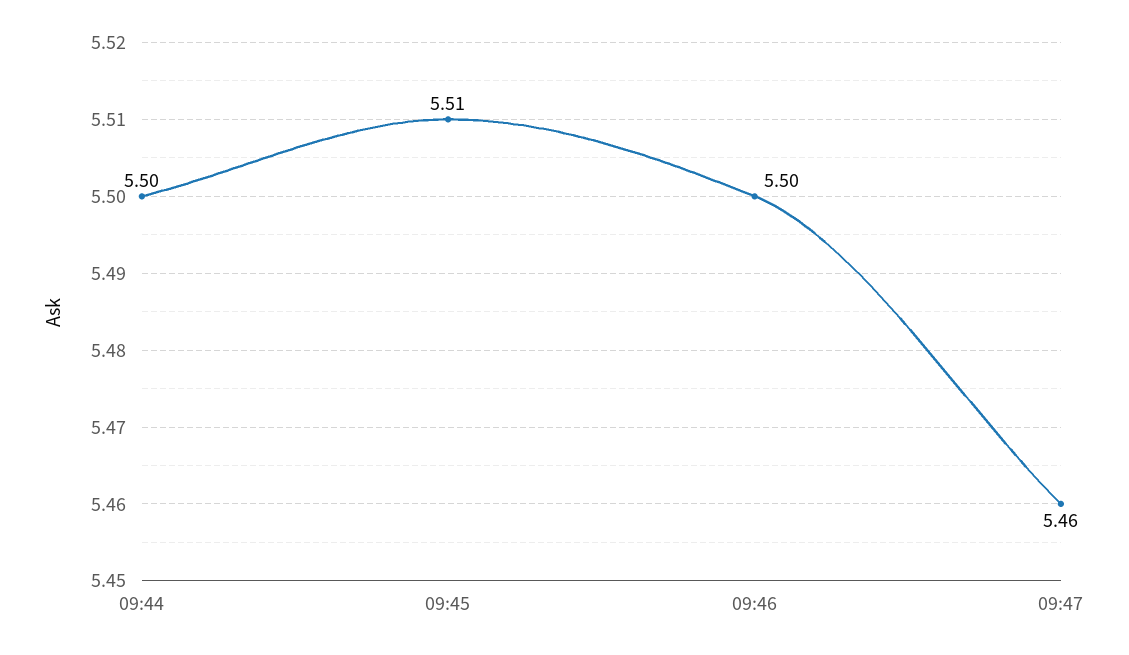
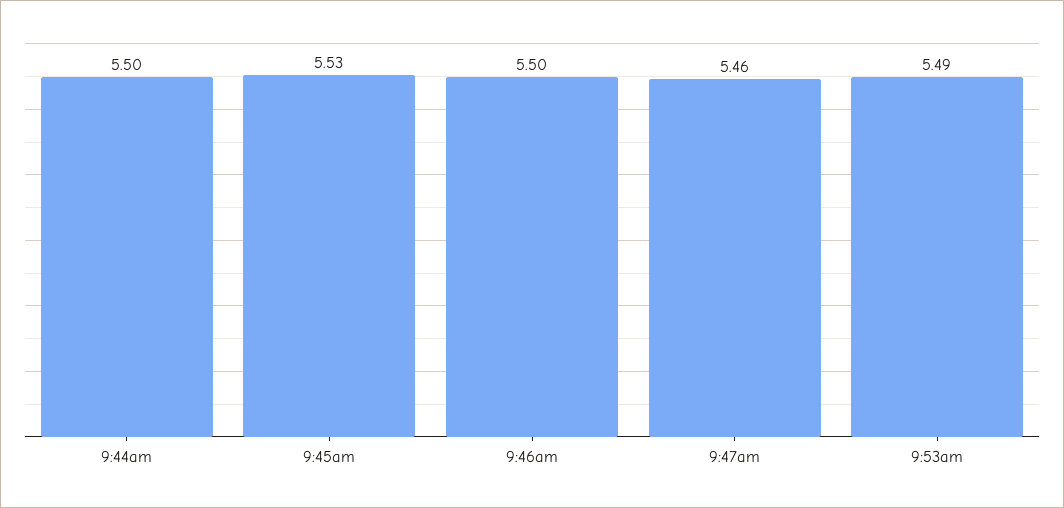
09:45: 5.51 -> 5.53
9:53am: none -> 5.49

